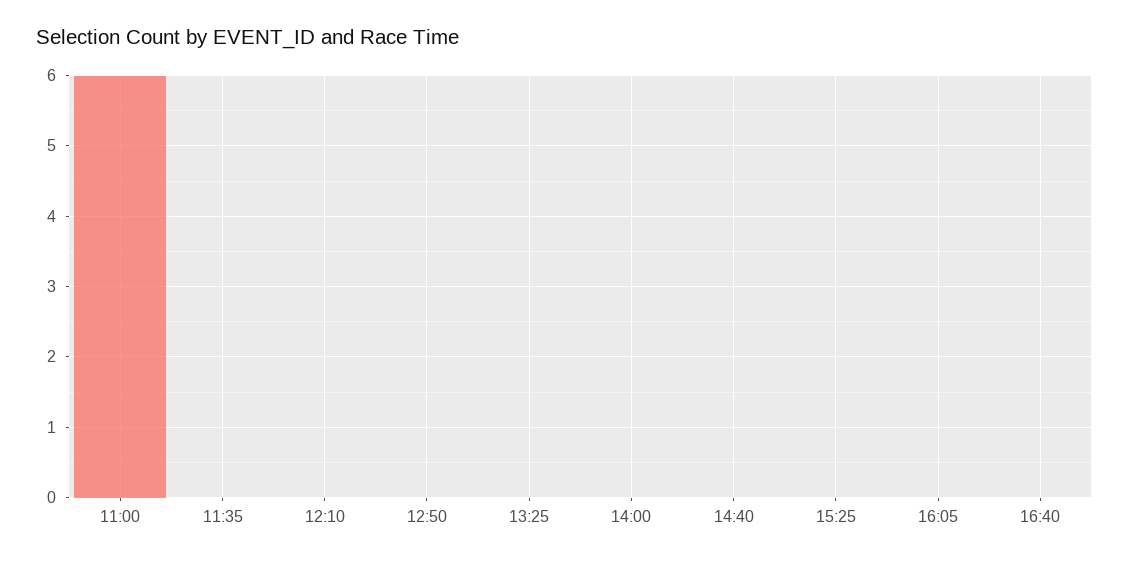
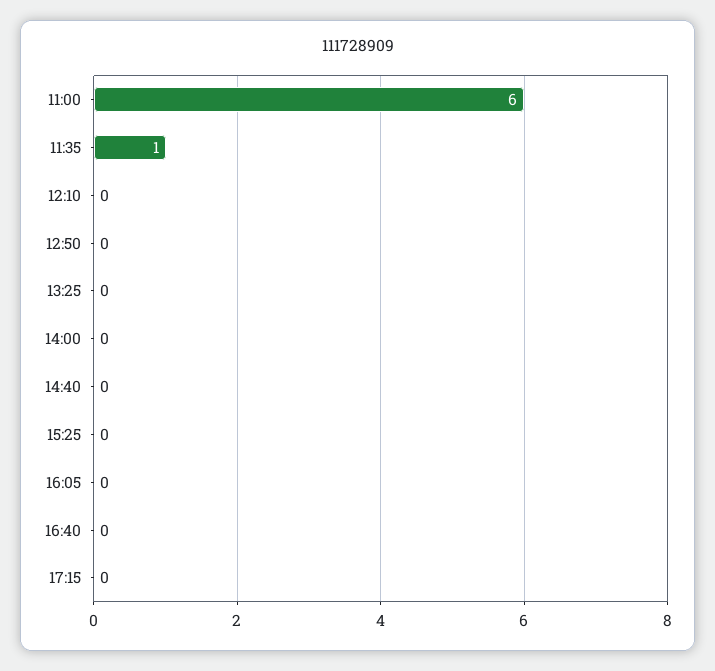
11:35: 0 -> 1
17:15: none -> 0

